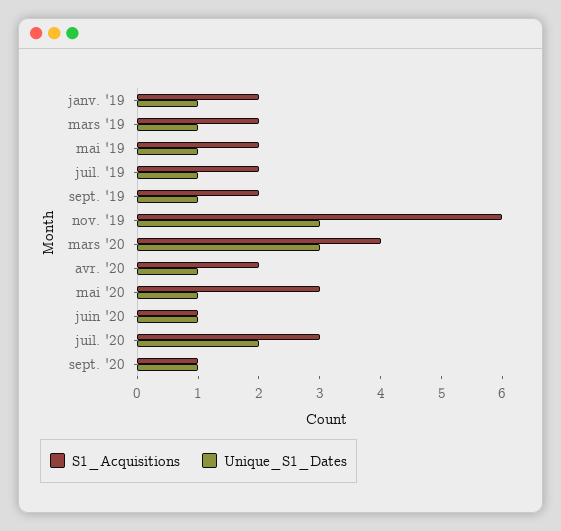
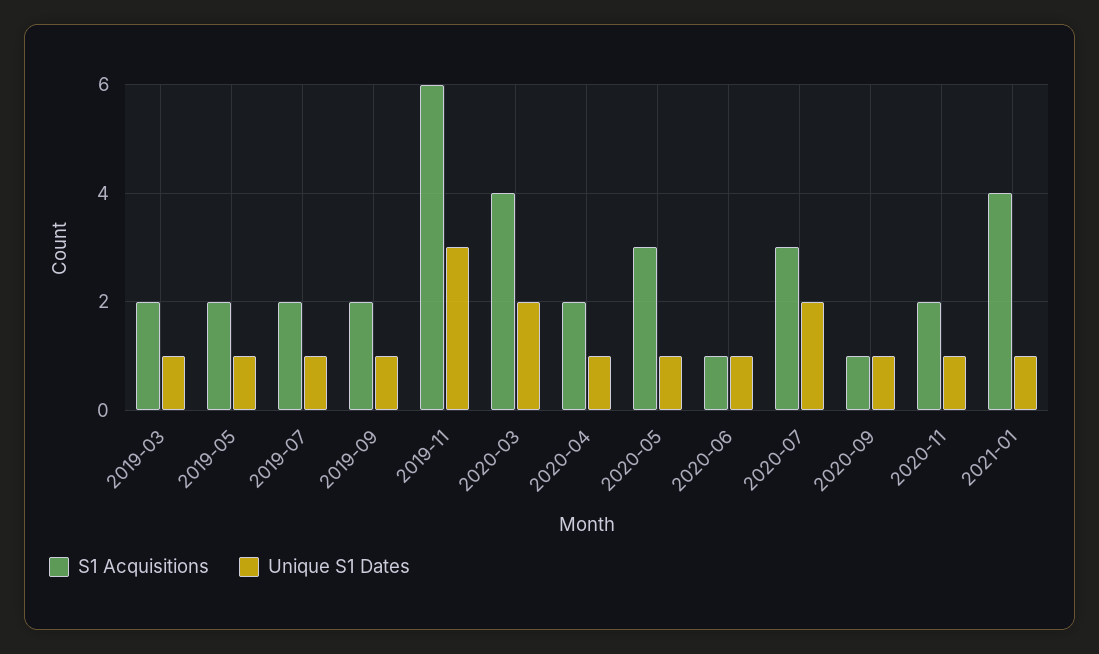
S1_Acquisitions, janv. '19: 2 -> none
Unique_S1_Dates, janv. '19: 1 -> none
Unique_S1_Dates, mars '20: 3 -> 2
S1_Acquisitions, 2020-11: none -> 2
Unique_S1_Dates, 2020-11: none -> 1
S1_Acquisitions, 2021-01: none -> 4
Unique_S1_Dates, 2021-01: none -> 1

